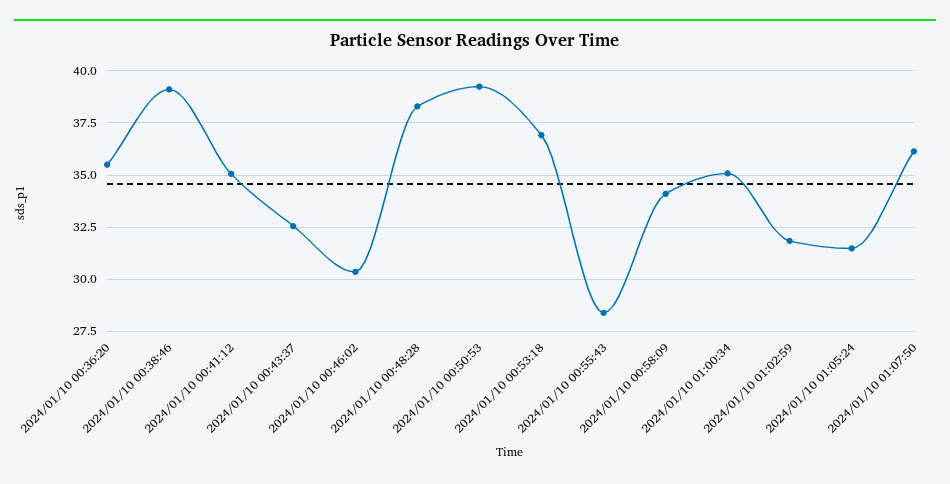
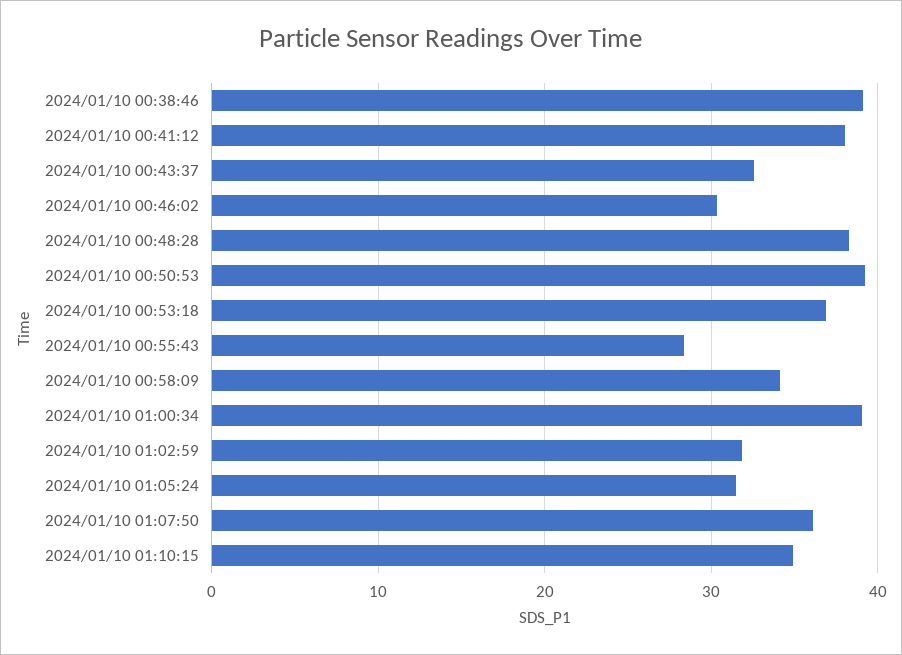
2024/01/10 00:36:20: 35.5 -> none
2024/01/10 00:41:12: 35 -> 38
2024/01/10 01:00:34: 35 -> 39
2024/01/10 01:10:15: none -> 35

